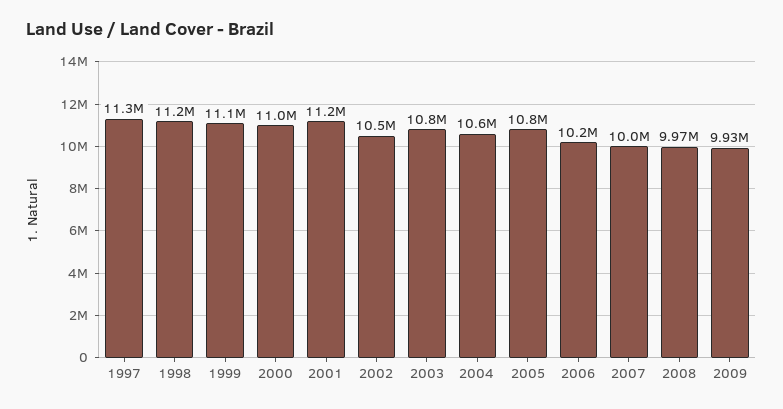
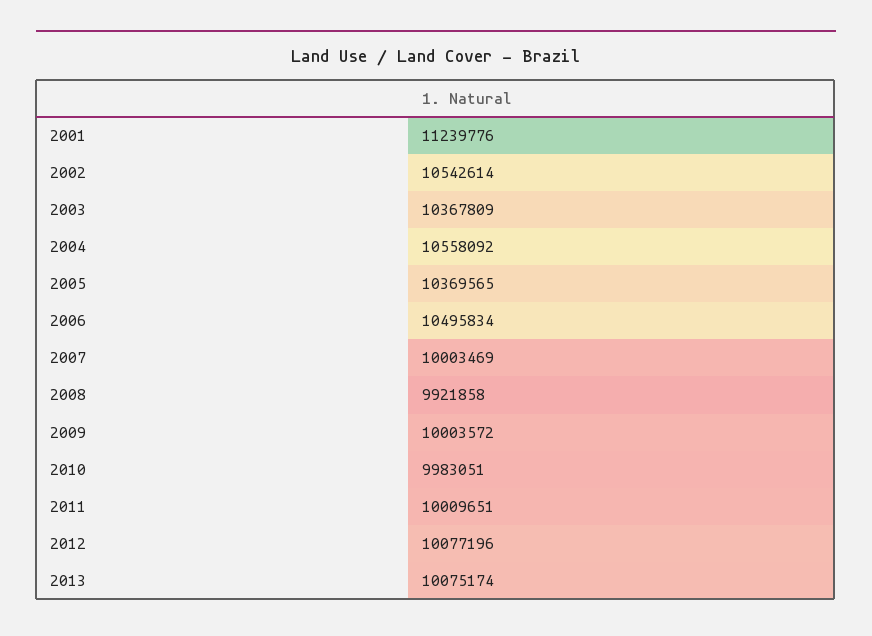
1997: 11300000 -> none
1998: 11200000 -> none
1999: 11100000 -> none
2000: 11000000 -> none
2003: 10800000 -> 10367809
2005: 10800000 -> 10369565
2006: 10200000 -> 10495834
2008: 9970000 -> 9921858
2009: 9930000 -> 10003572
2010: none -> 9983051
2011: none -> 10009651
2012: none -> 10077196
2013: none -> 10075174

